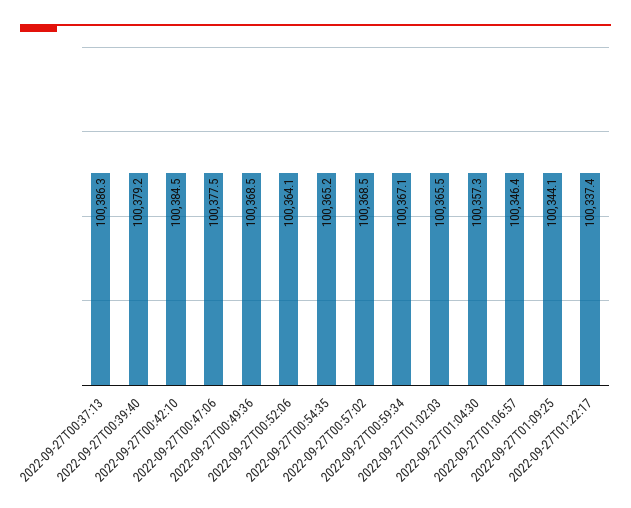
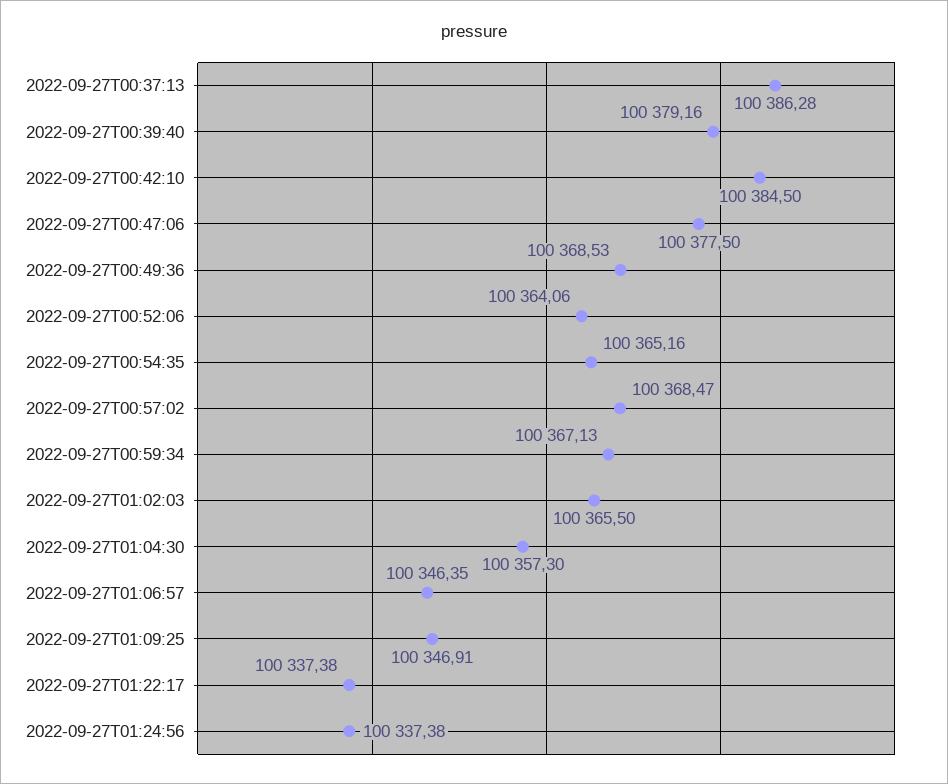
2022-09-27T01:09:25: 100344.1 -> 100346.91
2022-09-27T01:24:56: none -> 100337.38

